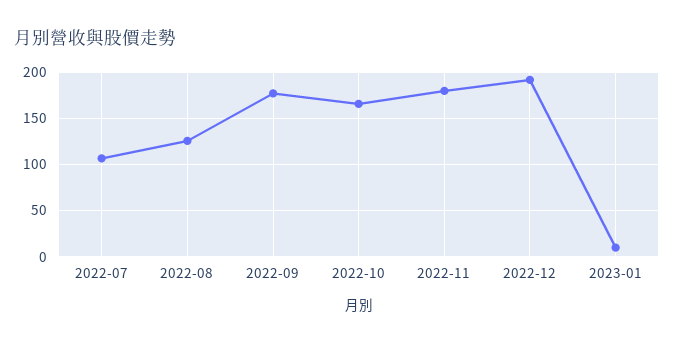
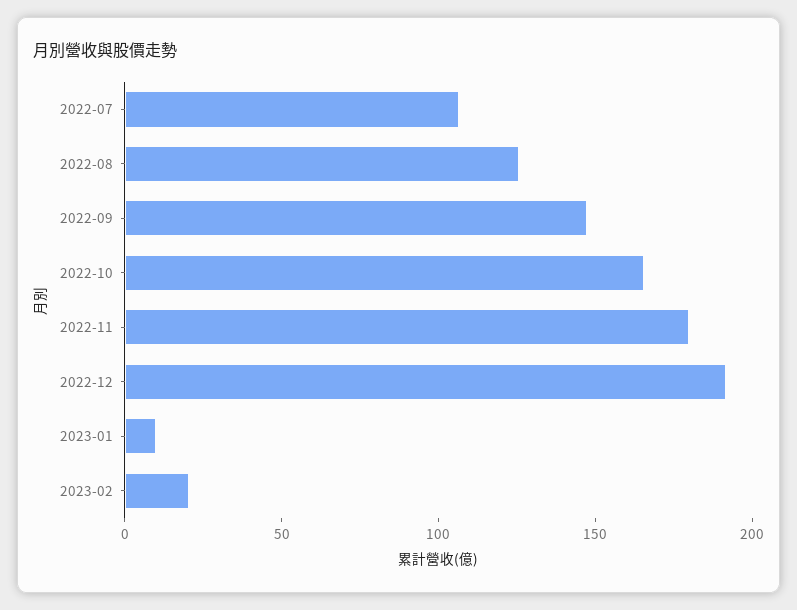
2022-09: 180 -> 150
2023-02: none -> 20

